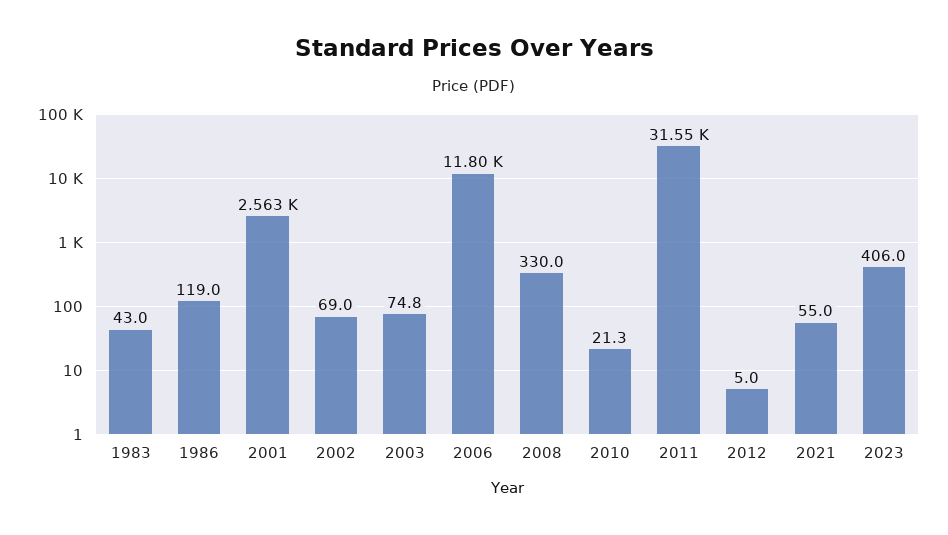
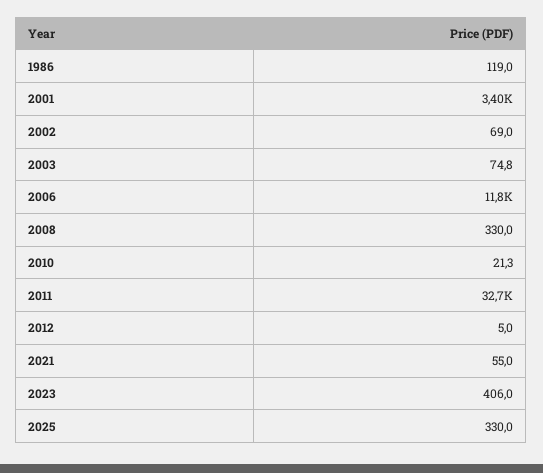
1983: 43 -> none
2001: 2563 -> 3400
2011: 31550 -> 32700
2025: none -> 330

